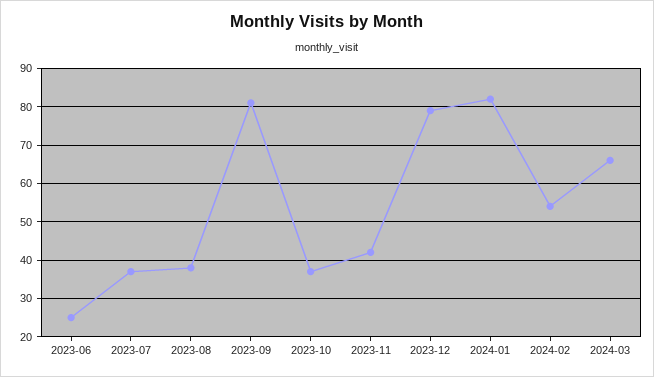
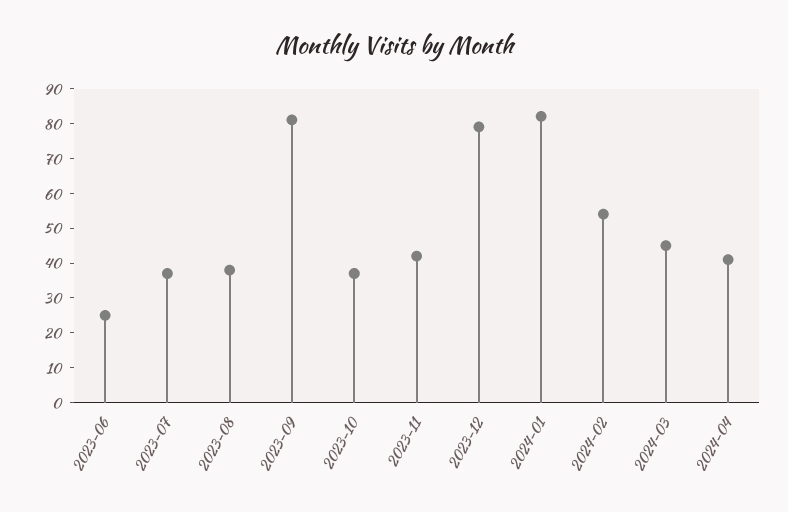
2024-03: 65 -> 45
2024-04: none -> 40

